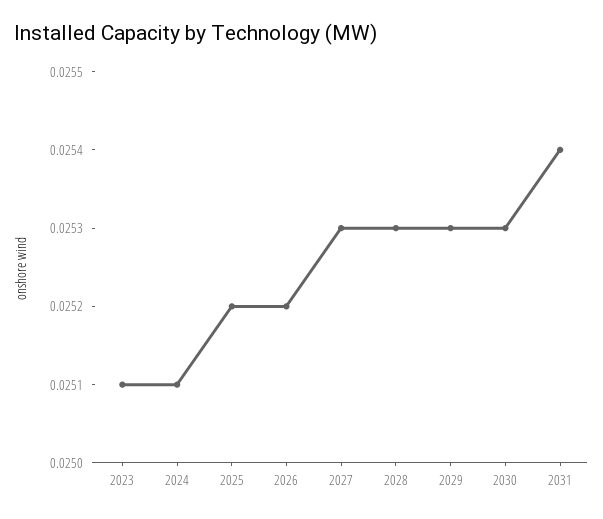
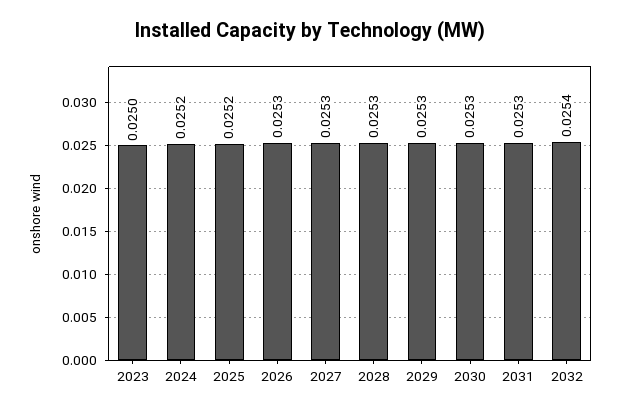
2023: 0.0251 -> 0.025
2024: 0.0251 -> 0.0252
2026: 0.0252 -> 0.0253
2031: 0.0254 -> 0.0253
2032: none -> 0.0254

